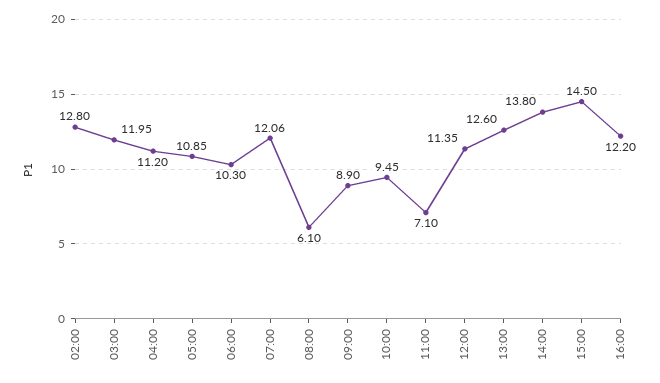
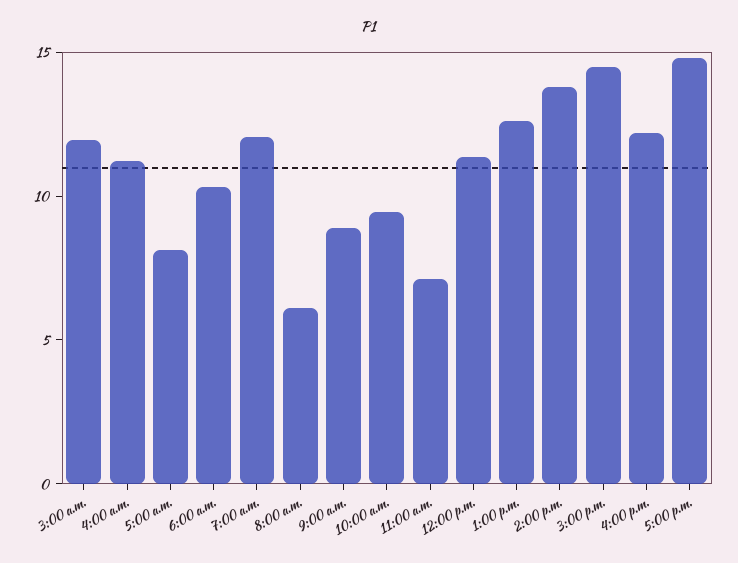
02:00: 12.8 -> none
05:00: 10.85 -> 8
5:00 p.m.: none -> 15

